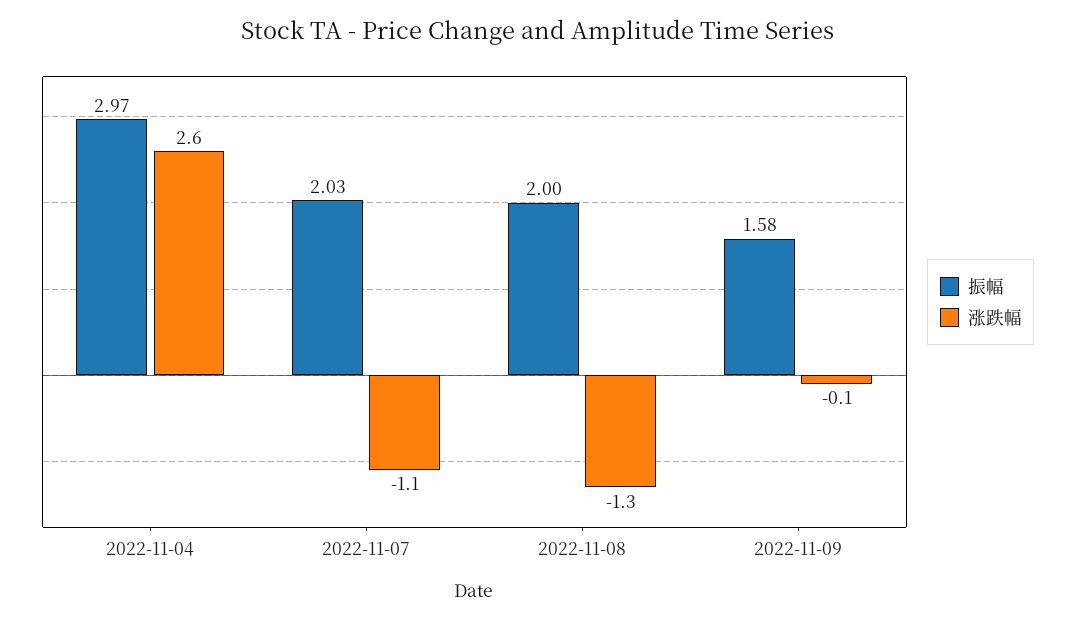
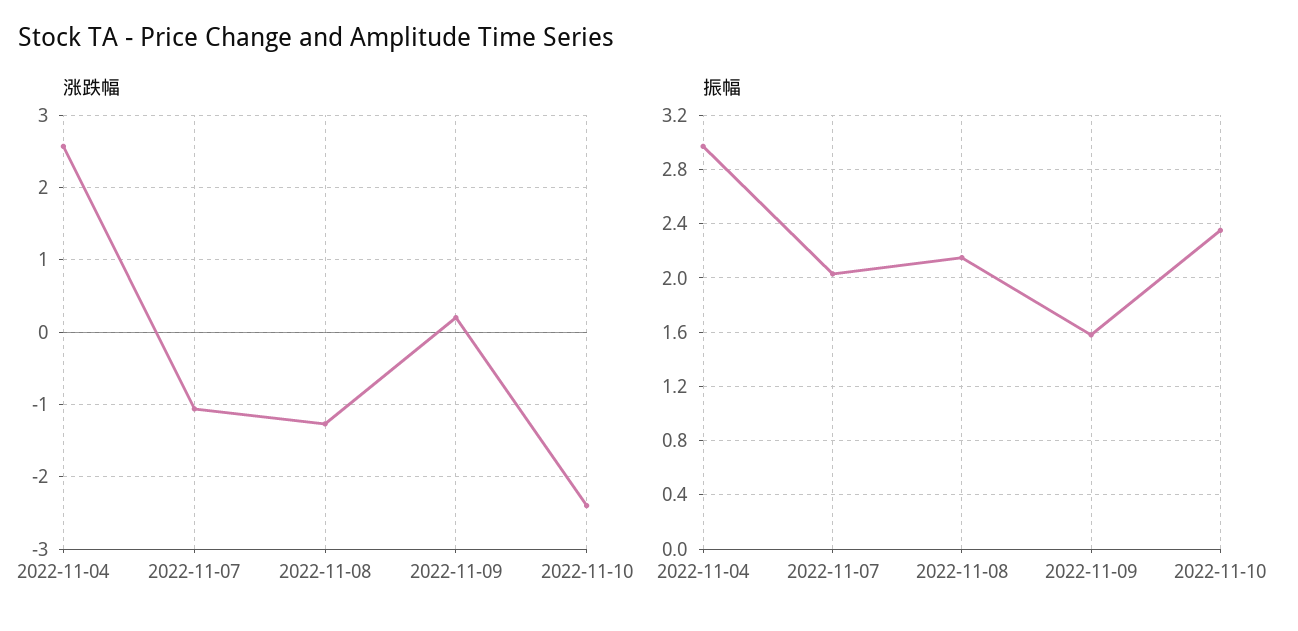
振幅, 2022-11-08: 2 -> 2.15
涨跌幅, 2022-11-09: -0.1 -> 0.2
涨跌幅, 2022-11-10: none -> -2.4
振幅, 2022-11-10: none -> 2.35

